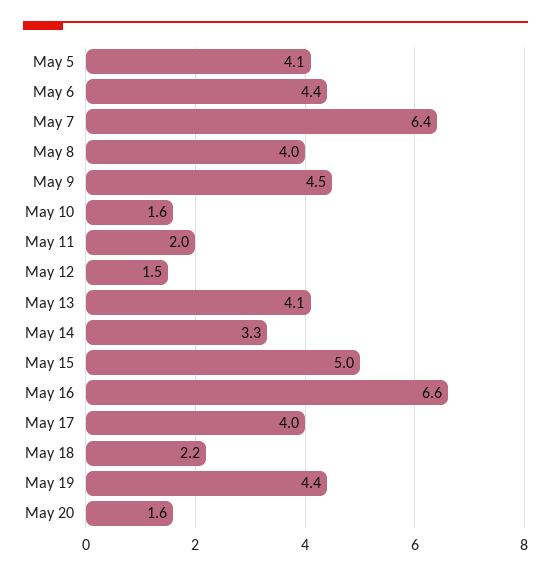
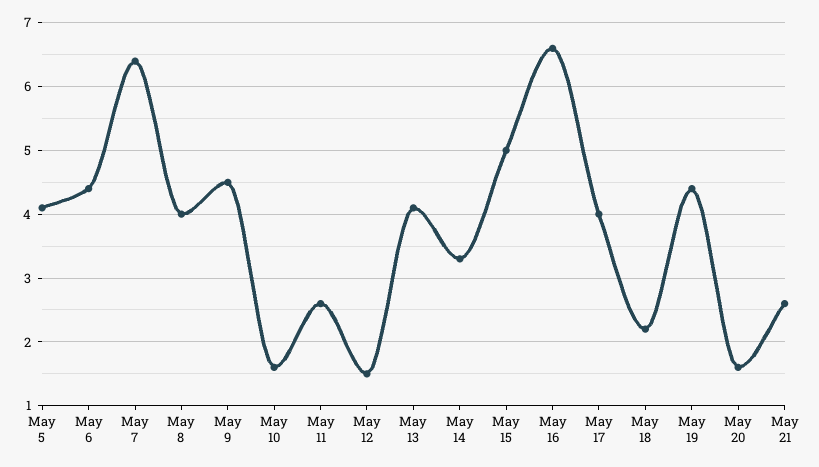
May 11: 2 -> 2.6
May 21: none -> 2.6

